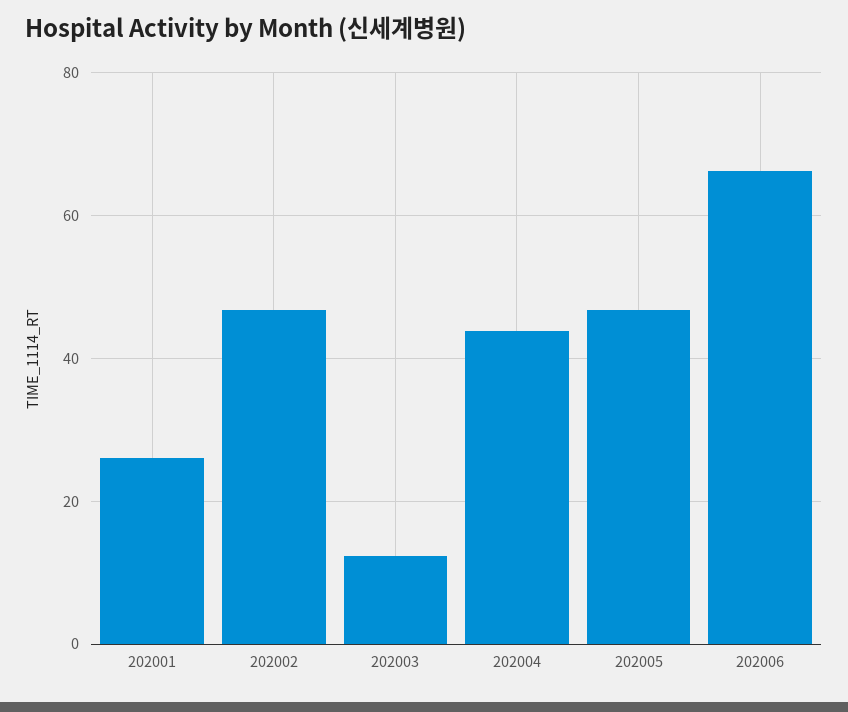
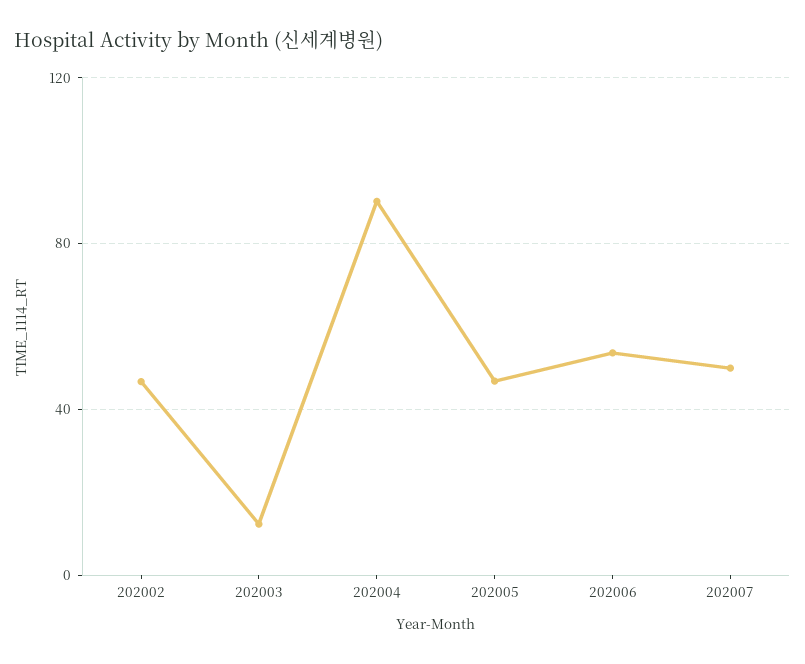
202001: 26 -> none
202004: 44 -> 90
202006: 66 -> 55
202007: none -> 50

